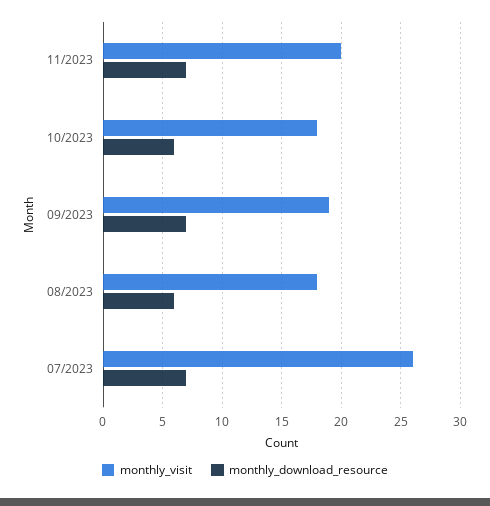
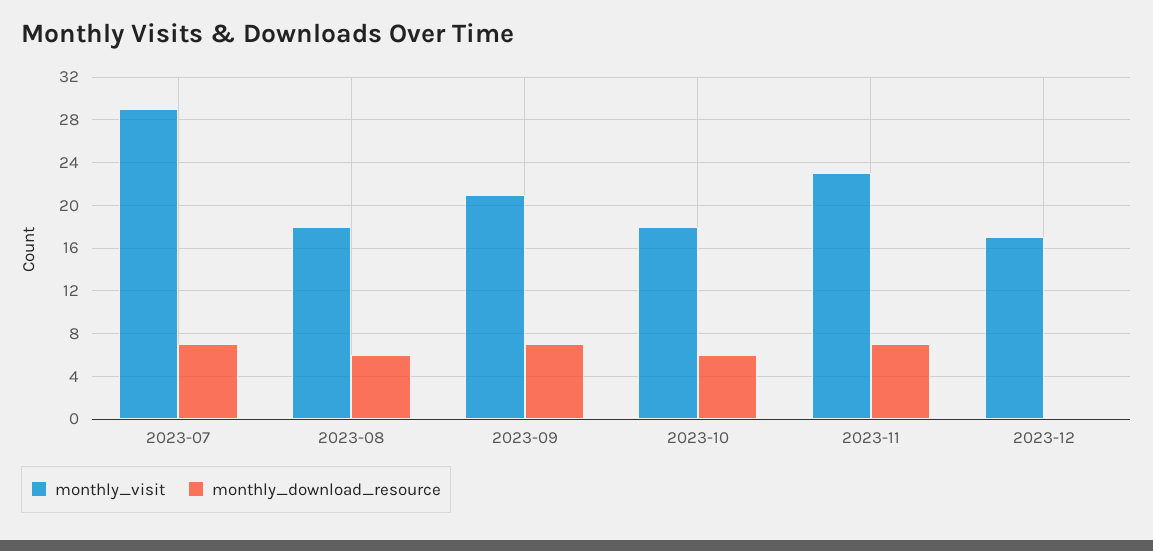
monthly_visit, 11/2023: 20 -> 23
monthly_visit, 09/2023: 19 -> 21
monthly_visit, 07/2023: 26 -> 29
monthly_visit, 2023-12: none -> 17
monthly_download_resource, 2023-12: none -> 0

